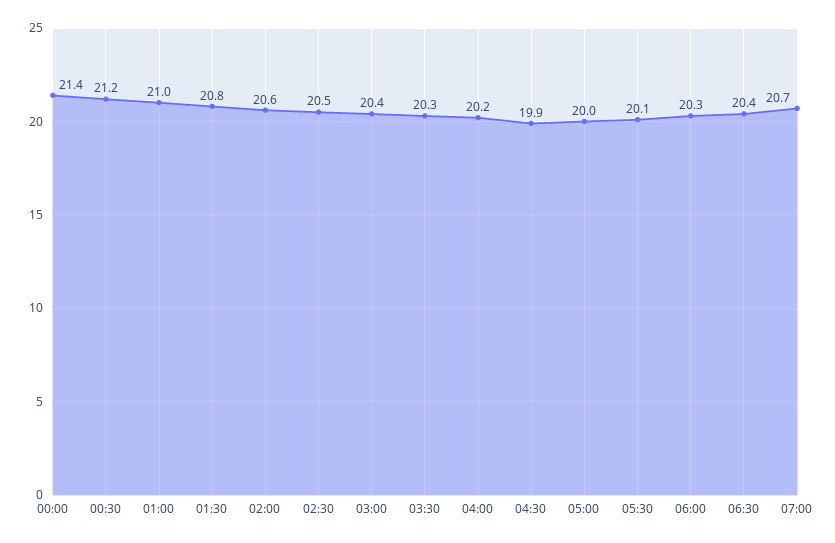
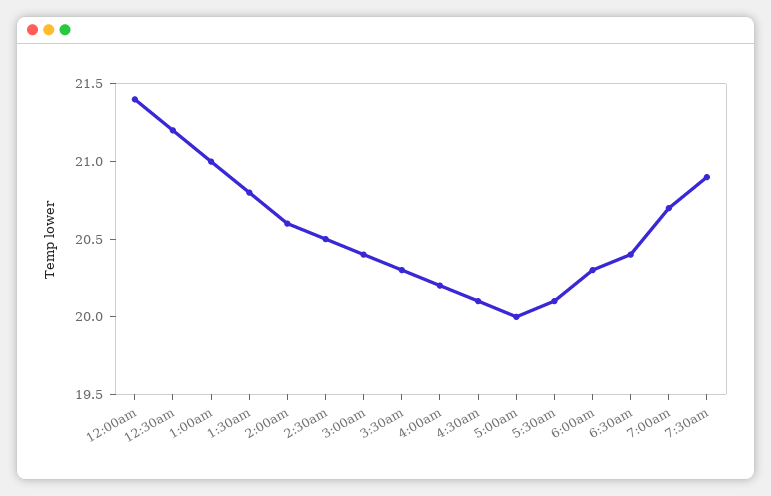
04:30: 19.9 -> 20.1
7:30am: none -> 20.9

